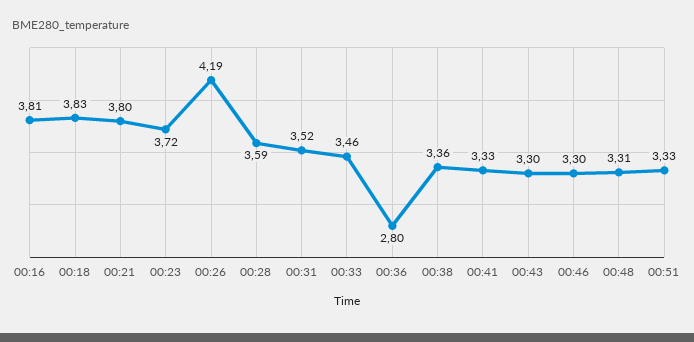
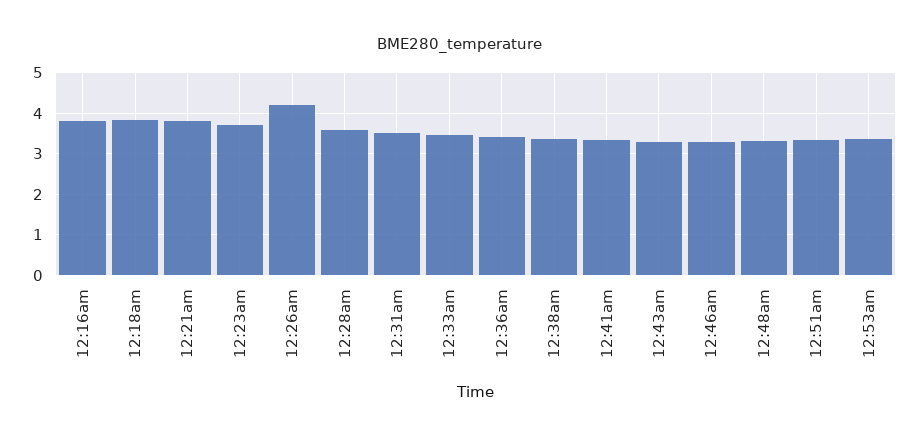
00:36: 2.8 -> 3.4
12:53am: none -> 3.4

